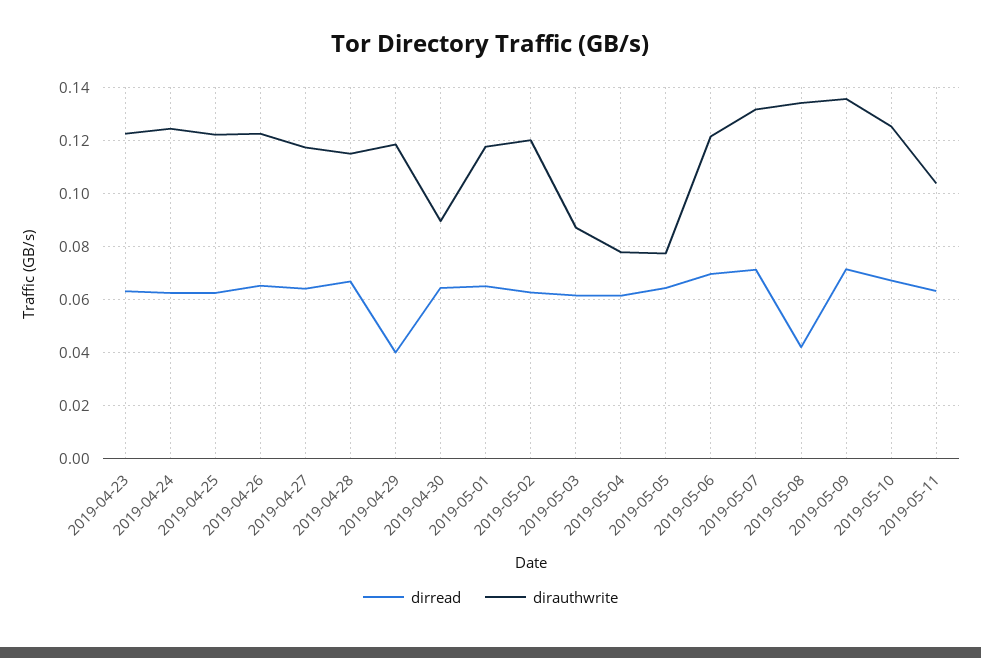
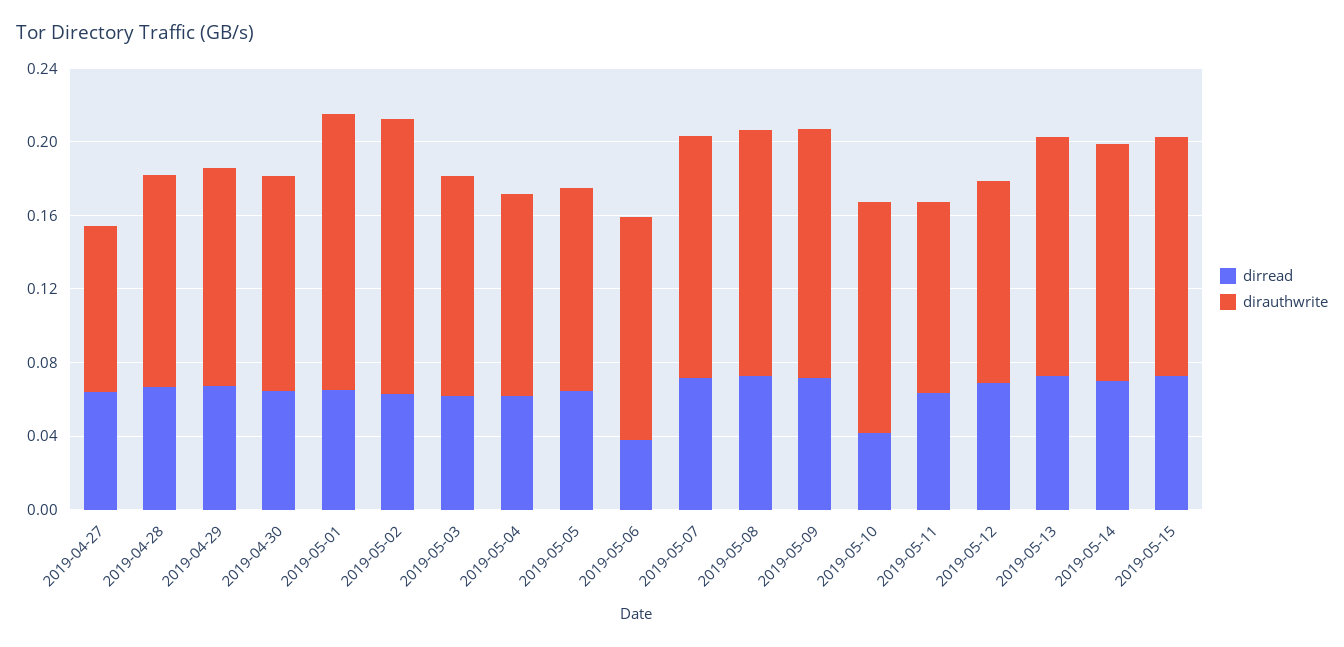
dirread, 2019-04-23: 0.0625 -> none
dirauthwrite, 2019-04-23: 0.1225 -> none
dirread, 2019-04-24: 0.0625 -> none
dirauthwrite, 2019-04-24: 0.125 -> none
dirread, 2019-04-25: 0.0625 -> none
dirauthwrite, 2019-04-25: 0.1225 -> none
dirread, 2019-04-26: 0.065 -> none
dirauthwrite, 2019-04-26: 0.1225 -> none
dirauthwrite, 2019-04-27: 0.1175 -> 0.09
dirread, 2019-04-29: 0.04 -> 0.07
dirauthwrite, 2019-04-30: 0.09 -> 0.12
dirauthwrite, 2019-05-01: 0.1175 -> 0.15
dirauthwrite, 2019-05-02: 0.12 -> 0.15
dirauthwrite, 2019-05-03: 0.0875 -> 0.12
dirauthwrite, 2019-05-04: 0.0775 -> 0.11
dirauthwrite, 2019-05-05: 0.0775 -> 0.11
dirread, 2019-05-06: 0.07 -> 0.04
dirread, 2019-05-08: 0.0425 -> 0.07
dirread, 2019-05-10: 0.0675 -> 0.04
dirread, 2019-05-12: none -> 0.07
dirauthwrite, 2019-05-12: none -> 0.11
dirread, 2019-05-13: none -> 0.07
dirauthwrite, 2019-05-13: none -> 0.13
dirread, 2019-05-14: none -> 0.07
dirauthwrite, 2019-05-14: none -> 0.13
dirread, 2019-05-15: none -> 0.07
dirauthwrite, 2019-05-15: none -> 0.13

